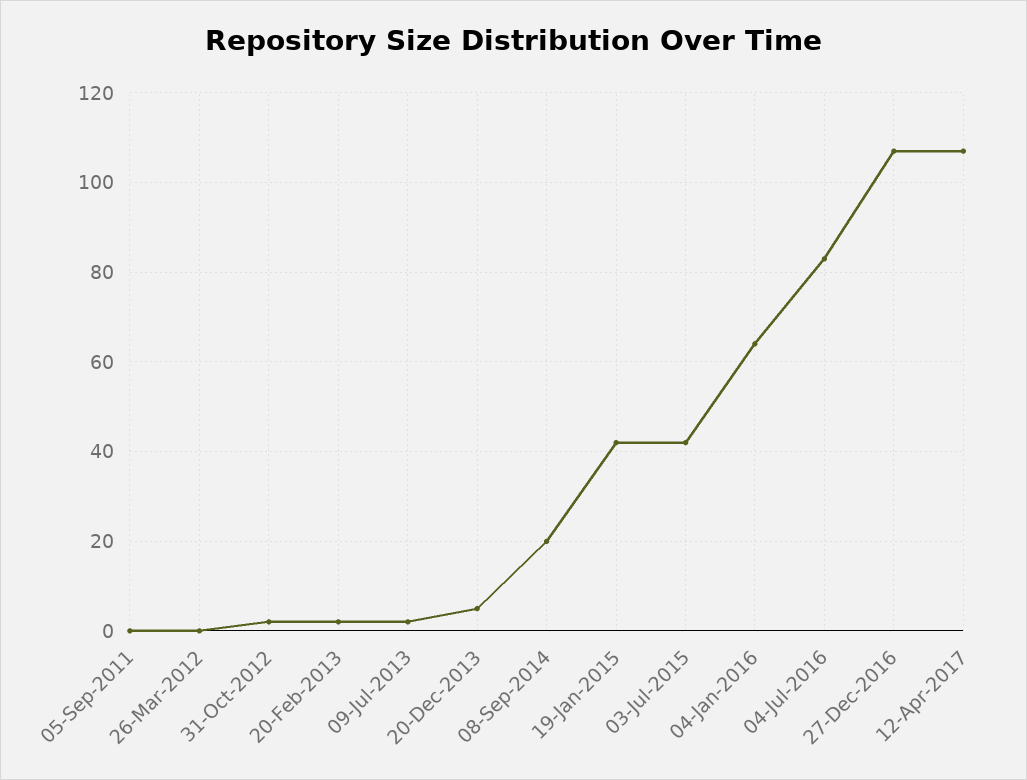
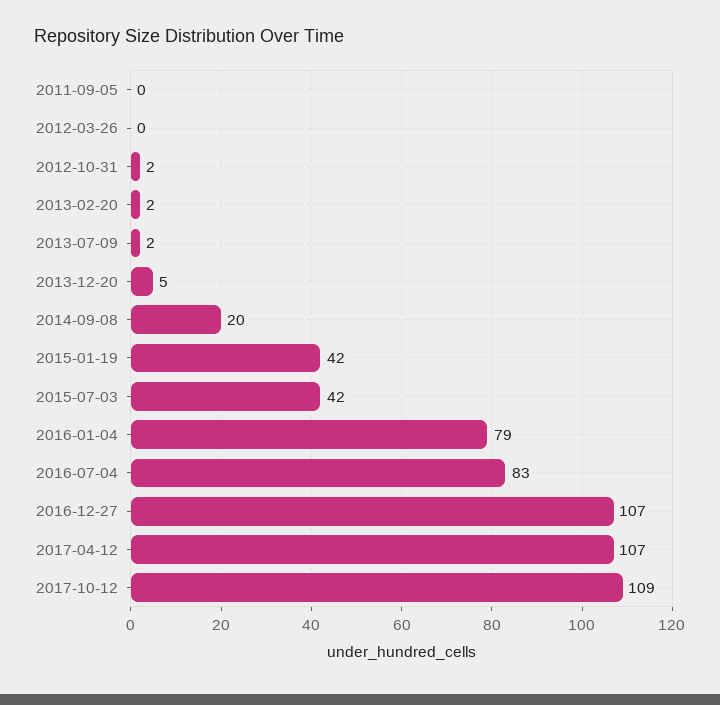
04-Jan-2016: 65 -> 79
2017-10-12: none -> 109

